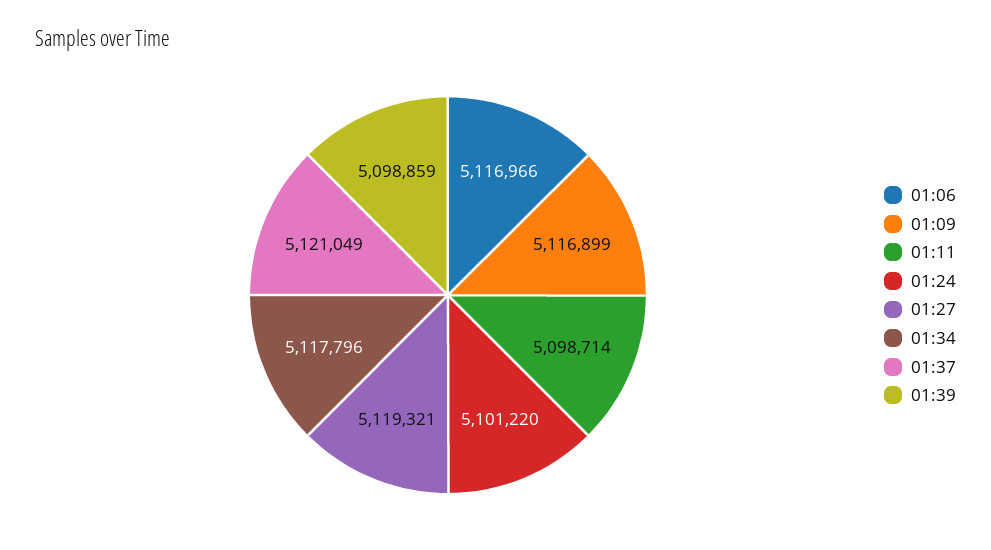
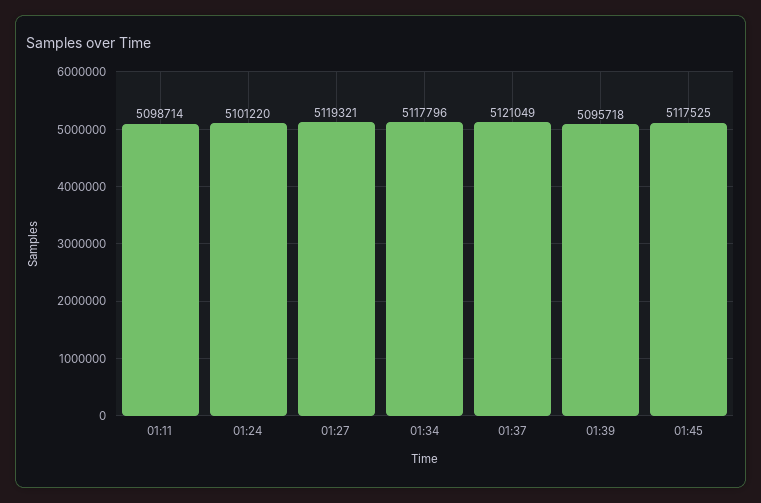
01:06: 5116966 -> none
01:09: 5116899 -> none
01:39: 5098859 -> 5095718
01:45: none -> 5117525

